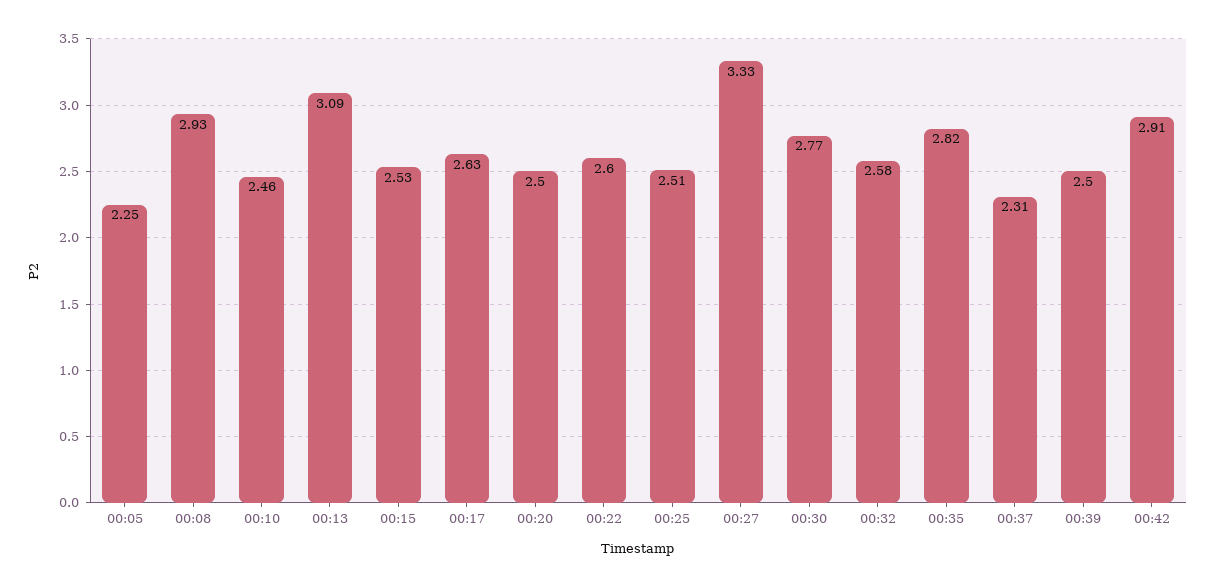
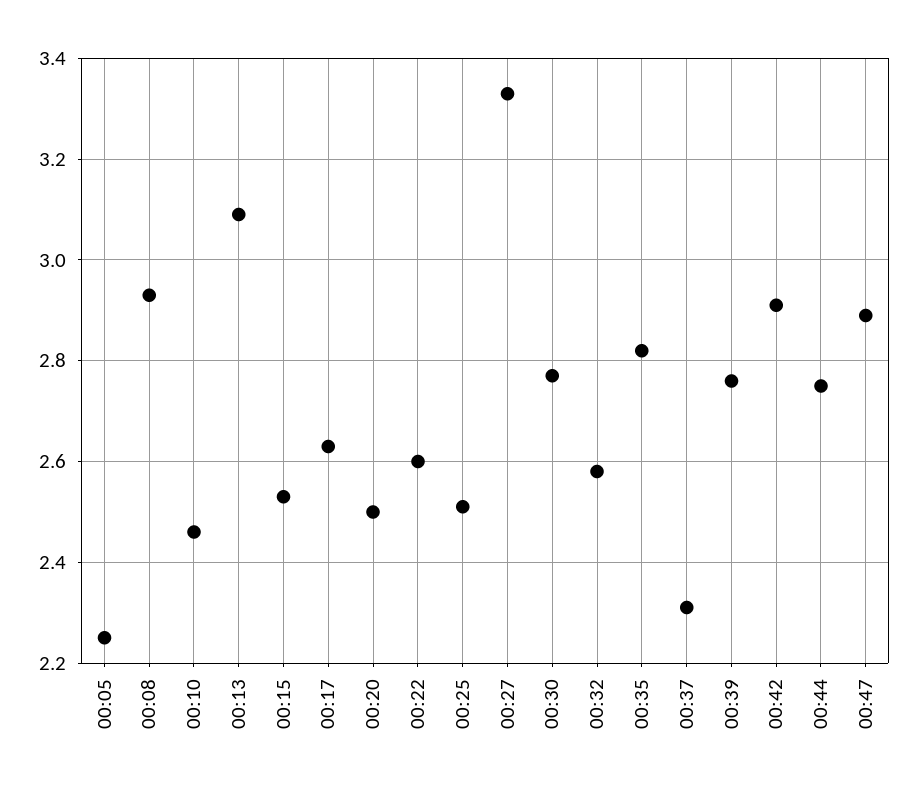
00:39: 2.5 -> 2.75
00:44: none -> 2.75
00:47: none -> 2.9

